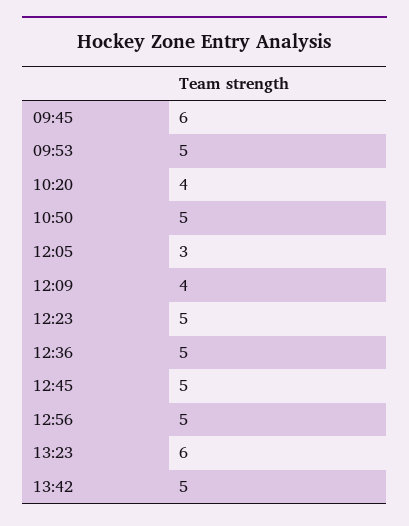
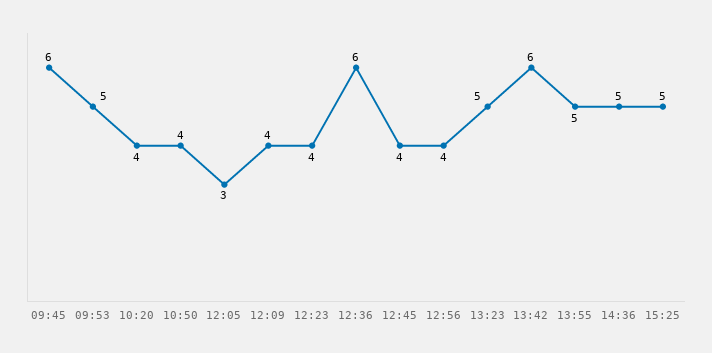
10:50: 5 -> 4
12:23: 5 -> 4
12:36: 5 -> 6
12:45: 5 -> 4
12:56: 5 -> 4
13:23: 6 -> 5
13:42: 5 -> 6
13:55: none -> 5
14:36: none -> 5
15:25: none -> 5

